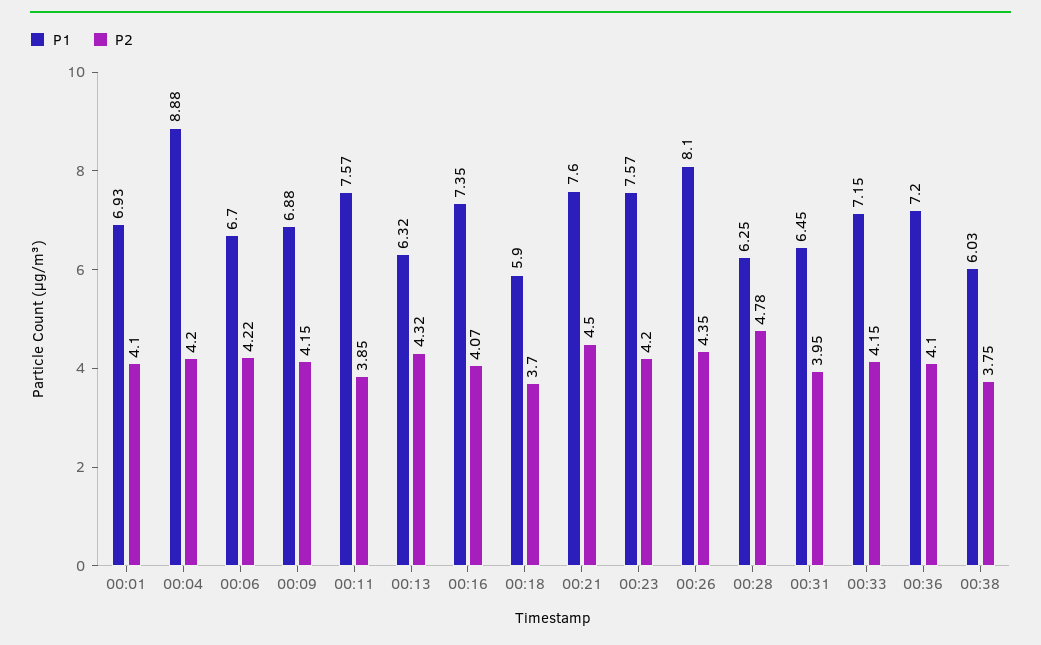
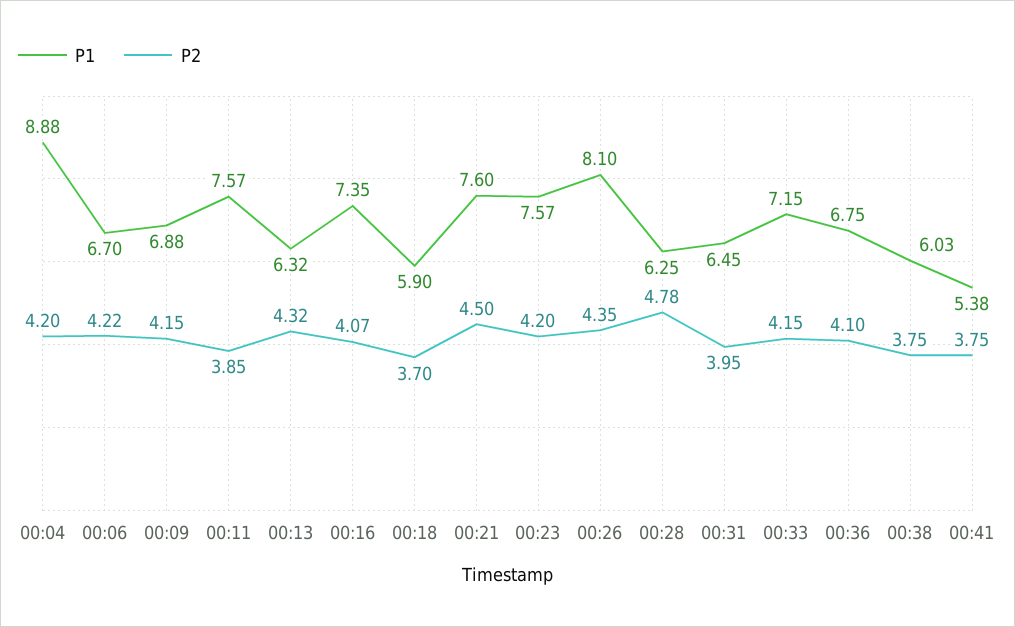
P1, 00:01: 6.93 -> none
P2, 00:01: 4.1 -> none
P1, 00:36: 7.2 -> 6.75
P1, 00:41: none -> 5.38
P2, 00:41: none -> 3.75

